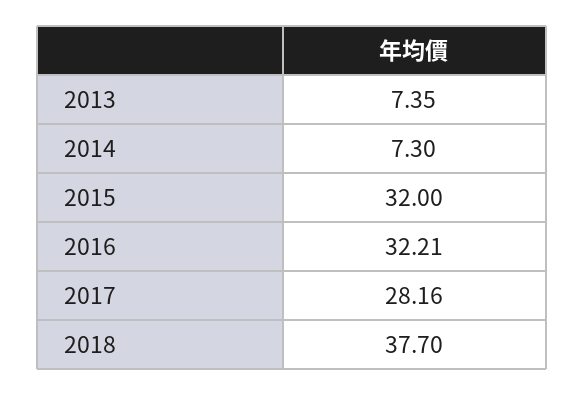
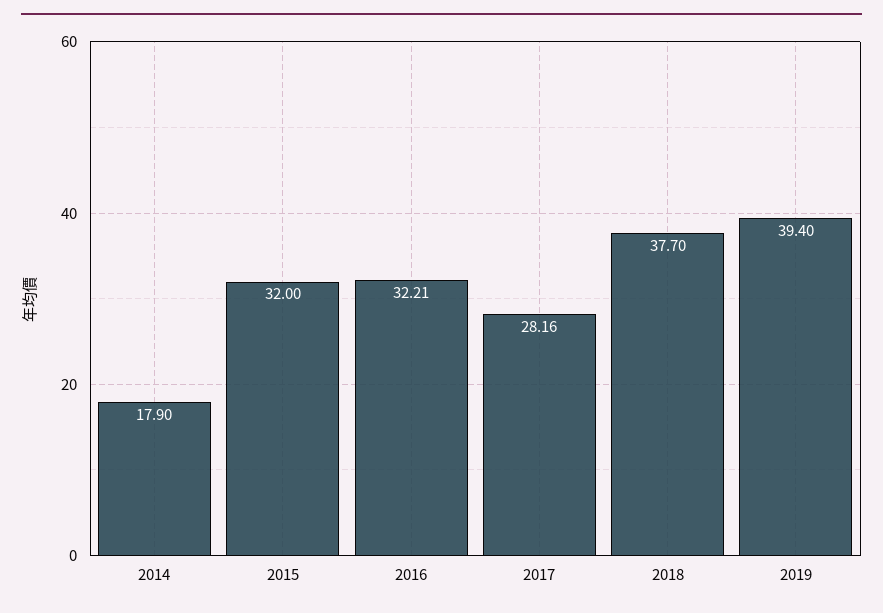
2013: 7.35 -> none
2014: 7.3 -> 17.9
2019: none -> 39.4

